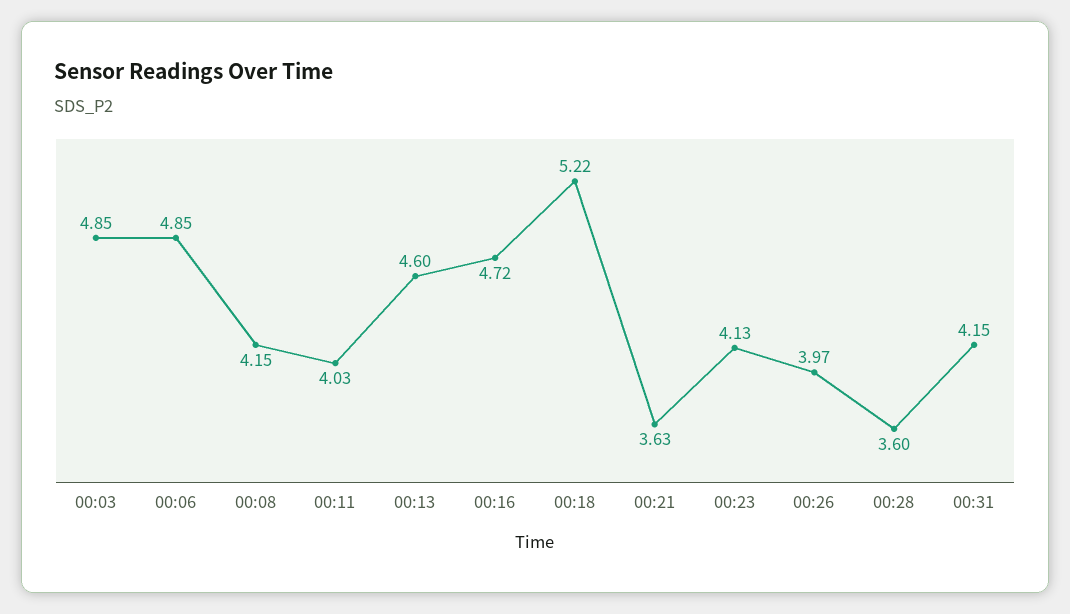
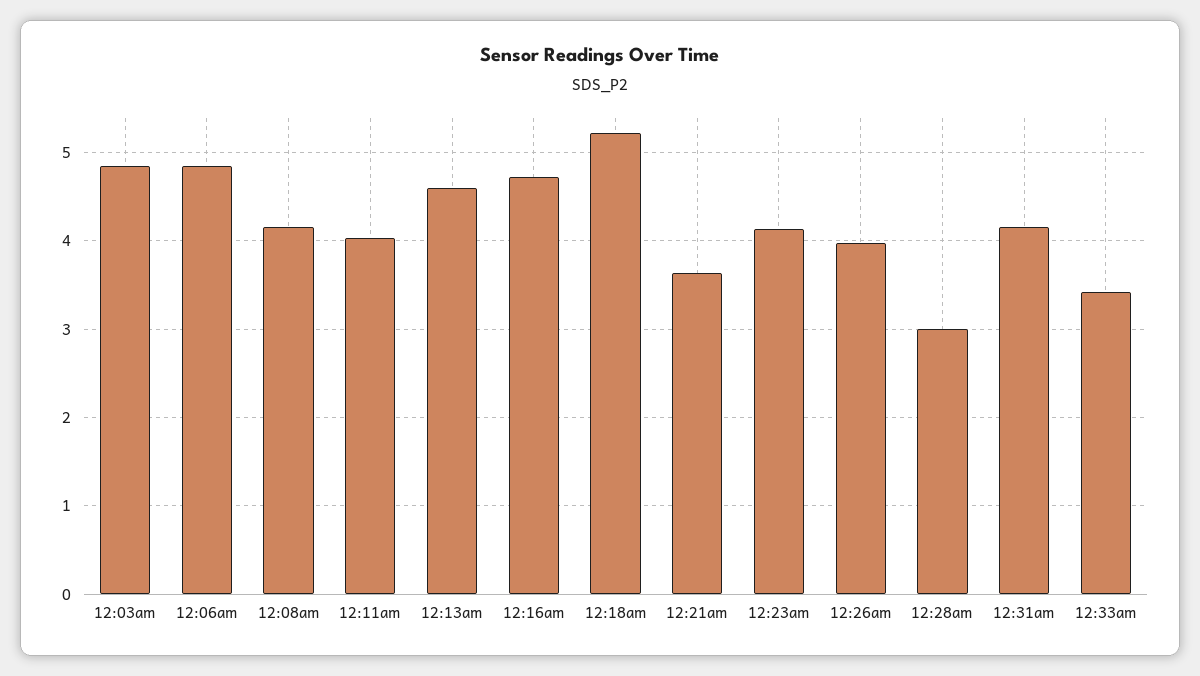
00:28: 3.6 -> 3
12:33am: none -> 3.4

